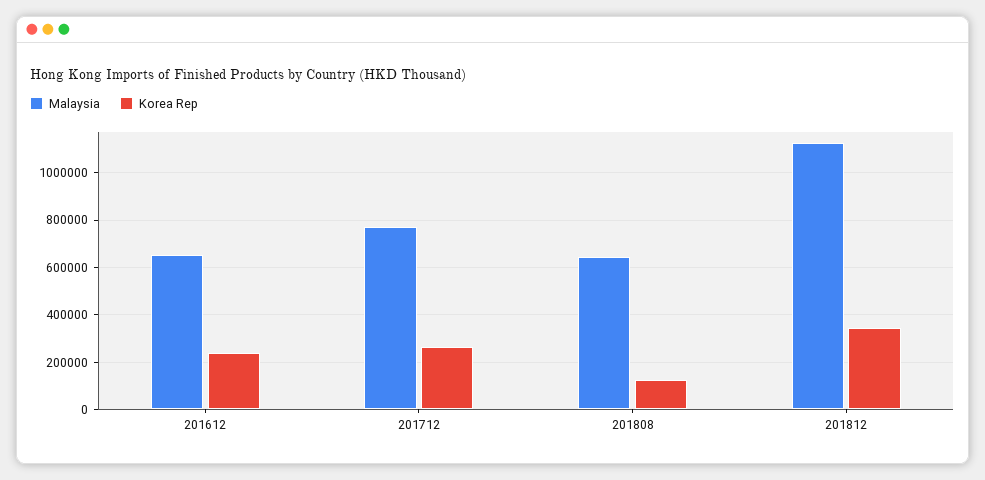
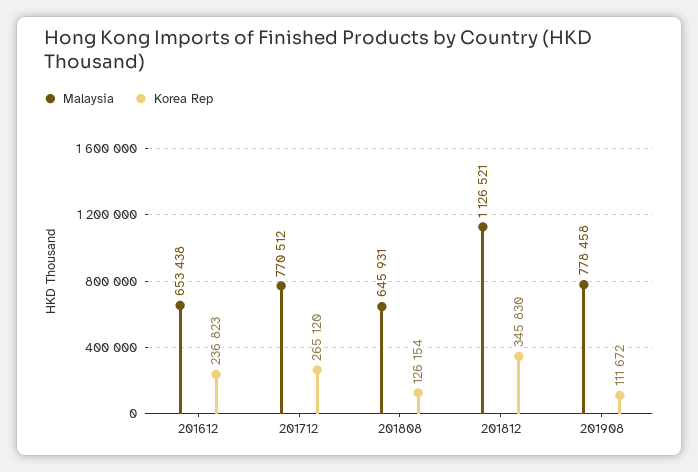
Malaysia, 201908: none -> 778458
Korea Rep, 201908: none -> 111672

